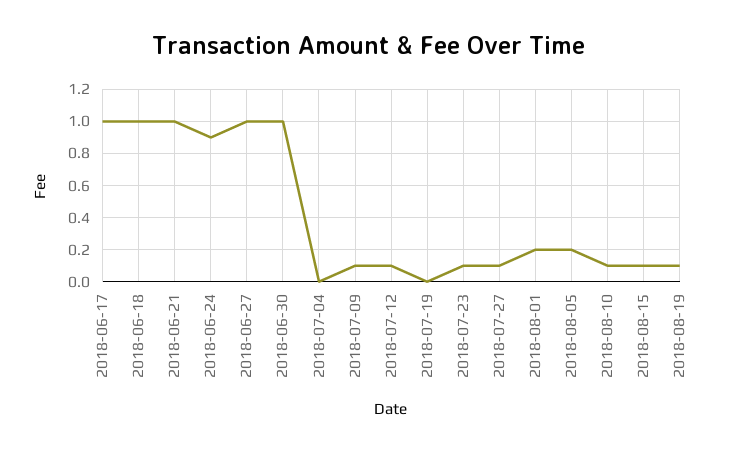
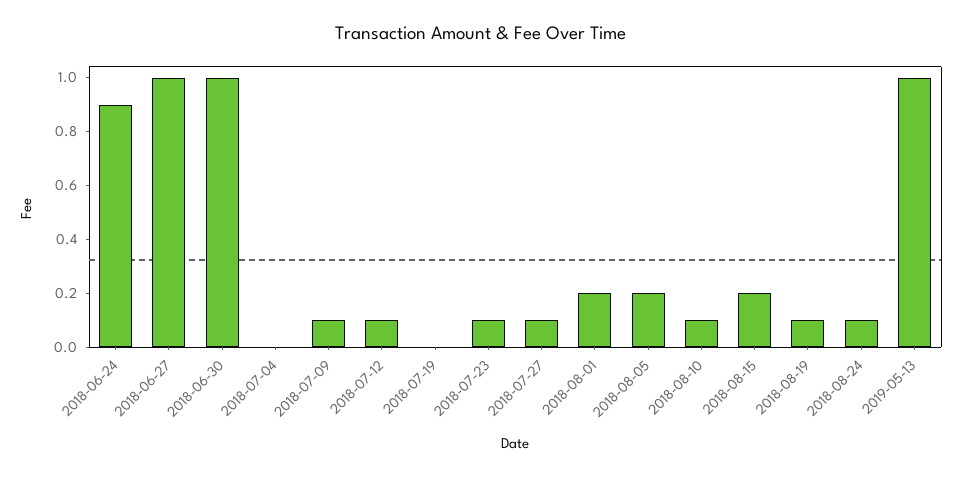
2018-06-17: 1 -> none
2018-06-18: 1 -> none
2018-06-21: 1 -> none
2018-08-15: 0.1 -> 0.2
2018-08-24: none -> 0.1
2019-05-13: none -> 1

